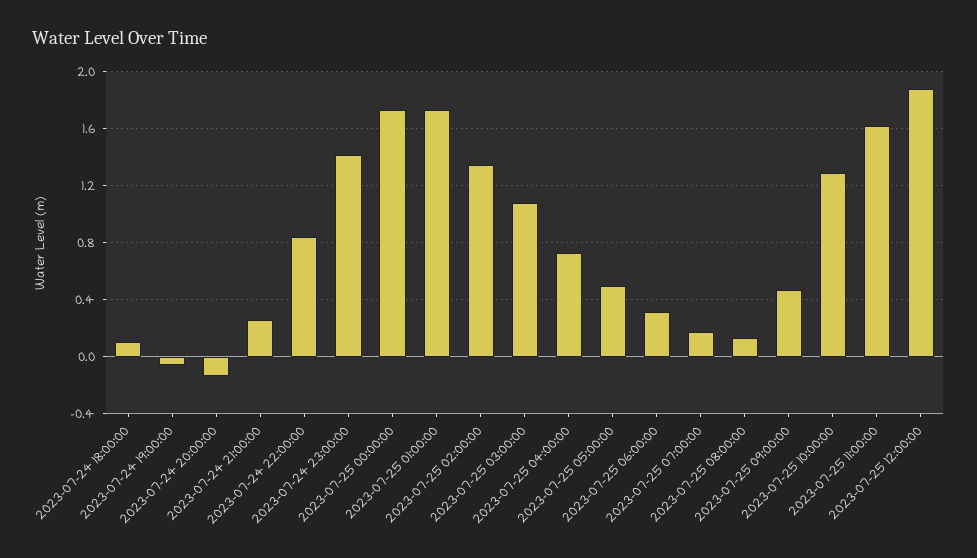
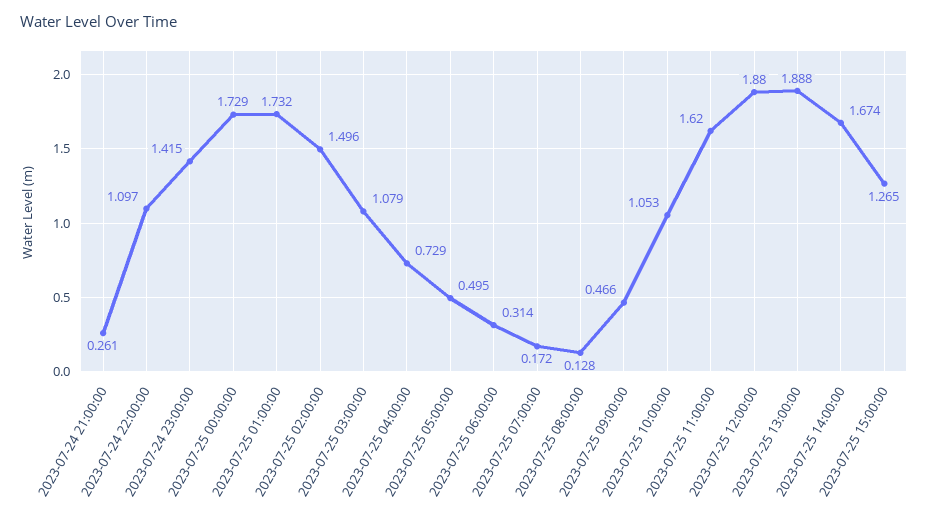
2023-07-24 18:00:00: 0.1 -> none
2023-07-24 19:00:00: -0.05 -> none
2023-07-24 20:00:00: -0.15 -> none
2023-07-24 22:00:00: 0.85 -> 1.097
2023-07-25 02:00:00: 1.35 -> 1.496
2023-07-25 10:00:00: 1.3 -> 1.053
2023-07-25 13:00:00: none -> 1.888
2023-07-25 14:00:00: none -> 1.674
2023-07-25 15:00:00: none -> 1.265

